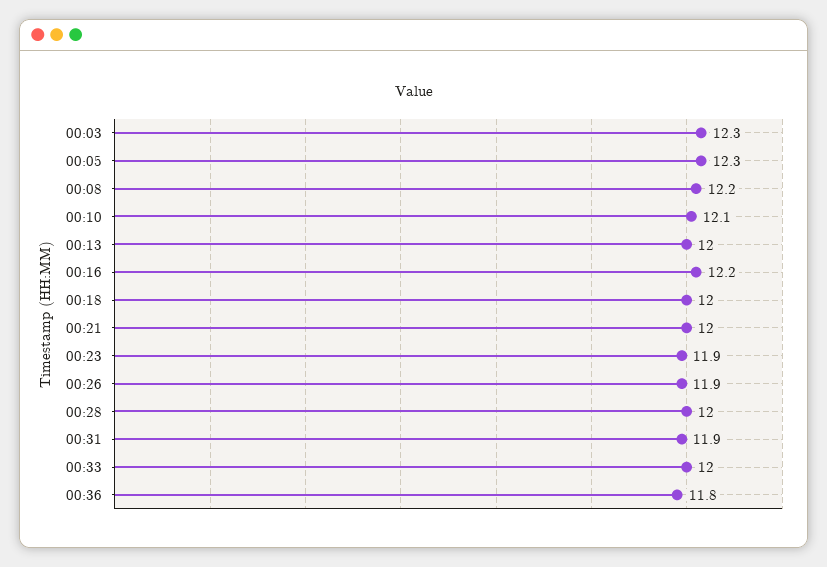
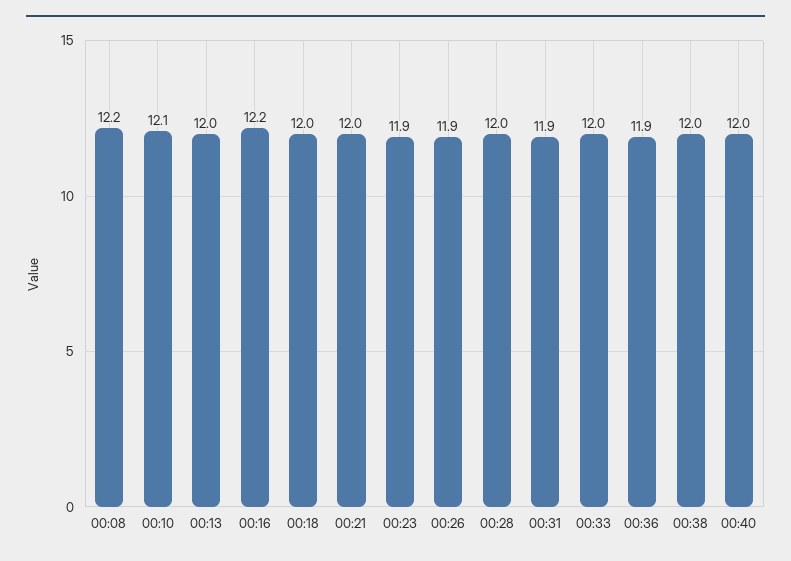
00:03: 12.3 -> none
00:05: 12.3 -> none
00:36: 11.8 -> 11.9
00:38: none -> 12
00:40: none -> 12

